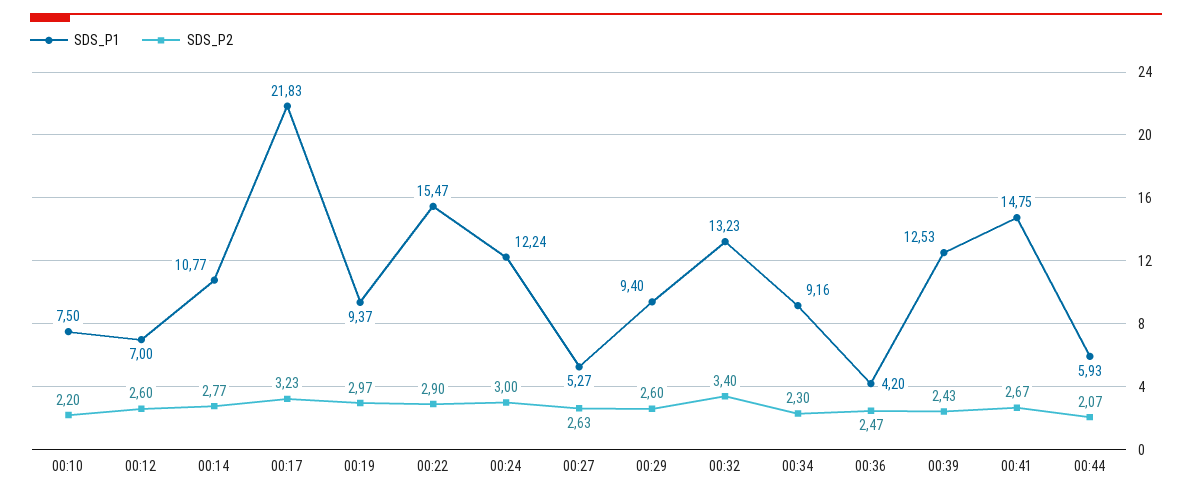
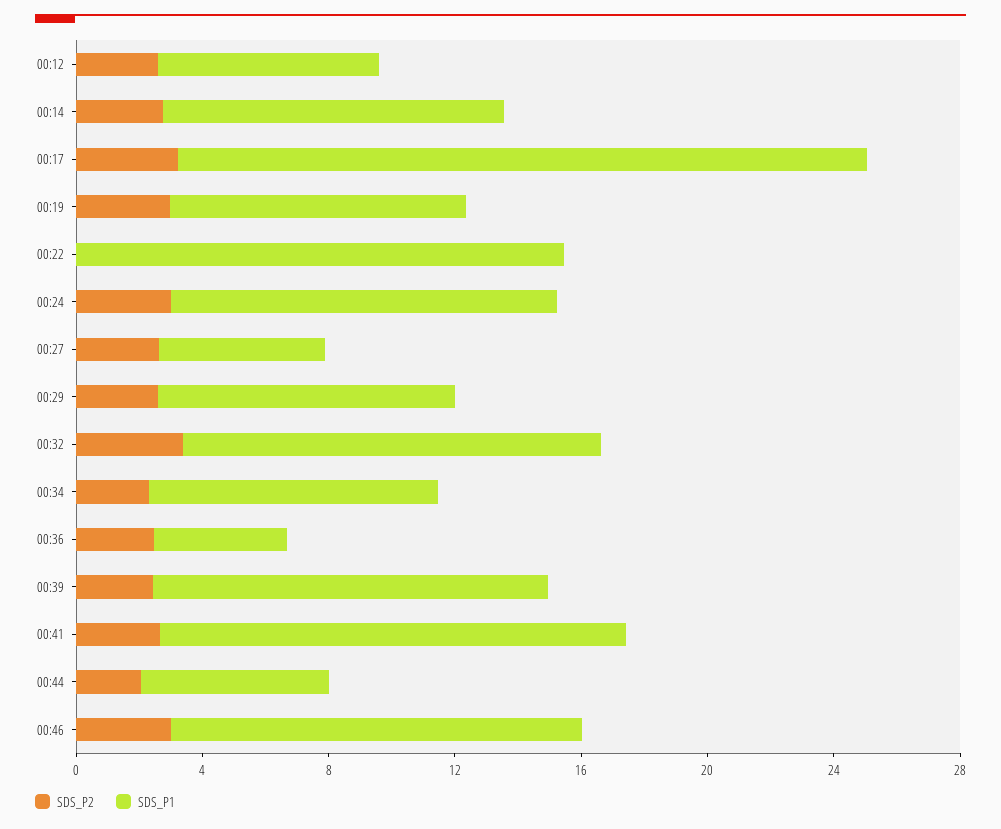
SDS_P1, 00:10: 7.5 -> none
SDS_P2, 00:10: 2.2 -> none
SDS_P2, 00:22: 2.9 -> 0
SDS_P2, 00:46: none -> 3
SDS_P1, 00:46: none -> 13

